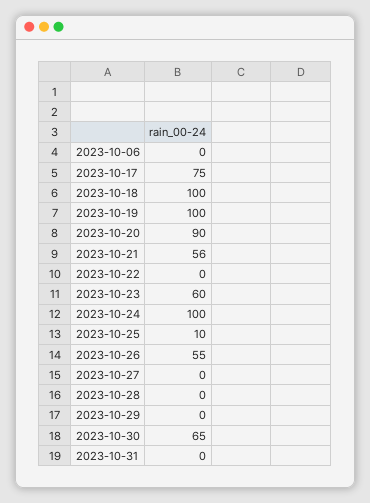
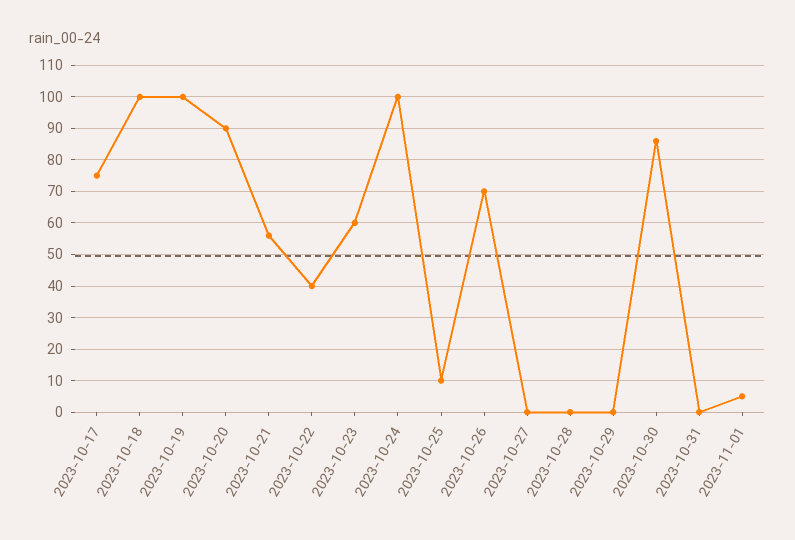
2023-10-06: 0 -> none
2023-10-22: 0 -> 40
2023-10-26: 55 -> 70
2023-10-30: 65 -> 85
2023-11-01: none -> 5

